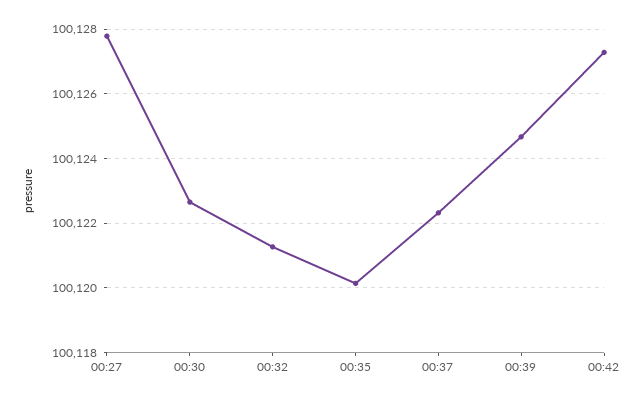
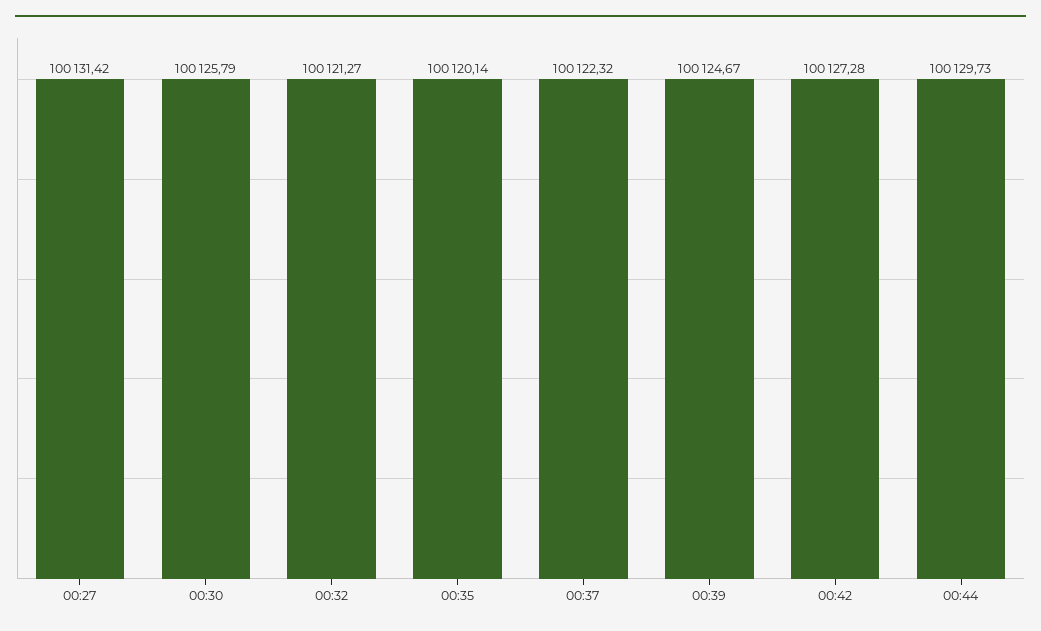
00:27: 100127.8 -> 100131.42
00:30: 100122.6 -> 100125.79
00:44: none -> 100129.73

